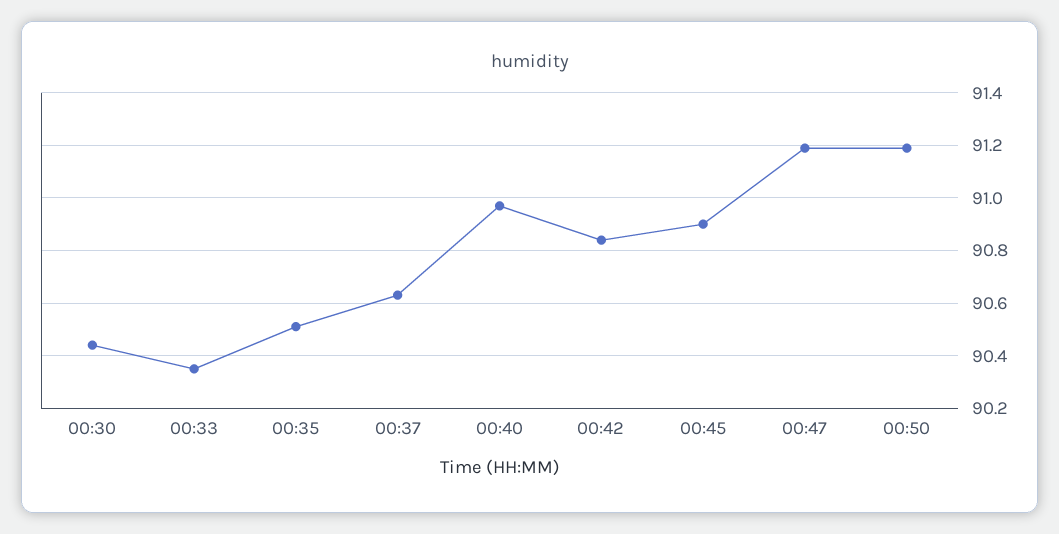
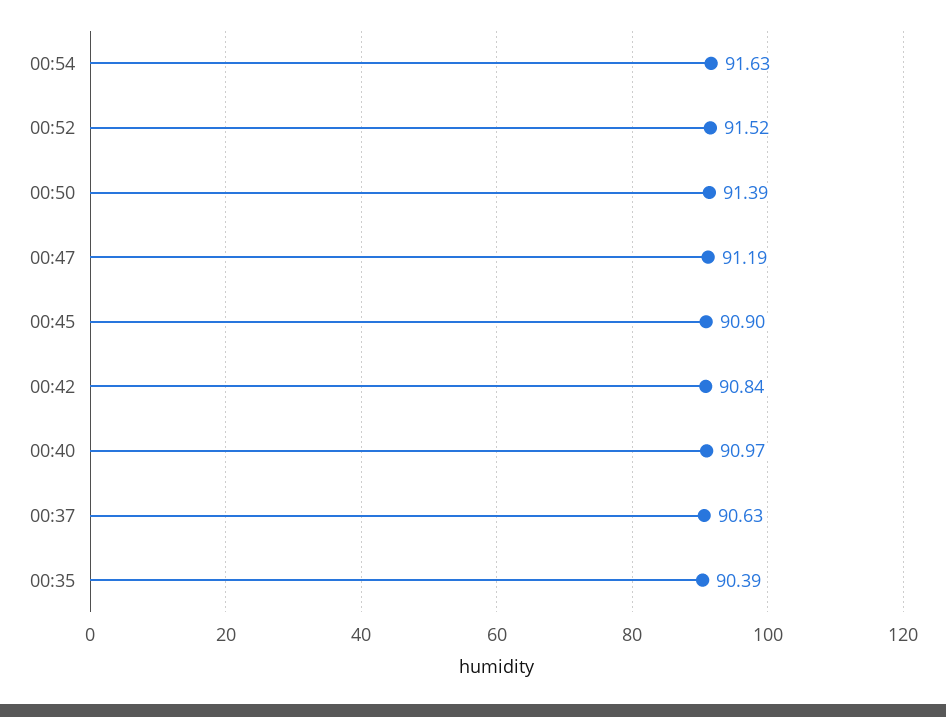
00:30: 90.45 -> none
00:33: 90.35 -> none
00:35: 90.5 -> 90.39
00:50: 91.2 -> 91.39
00:54: none -> 91.63
00:52: none -> 91.52

